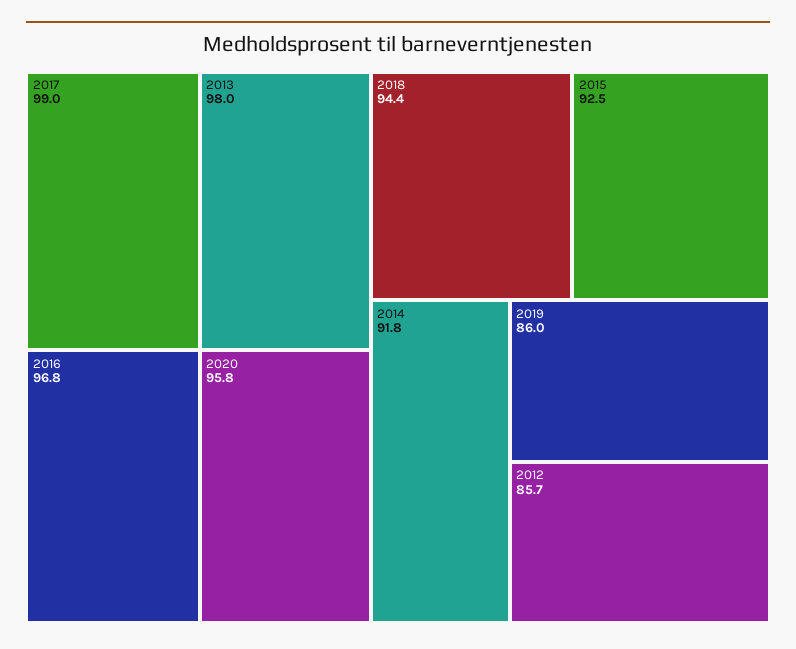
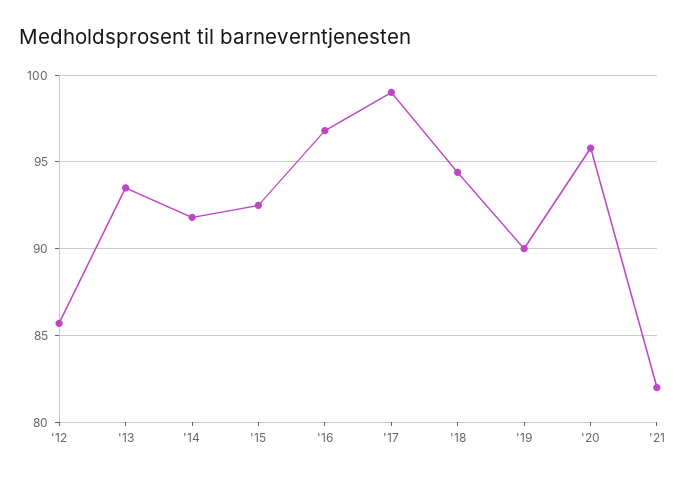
2013: 98 -> 93.5
2019: 86 -> 90
'21: none -> 82

